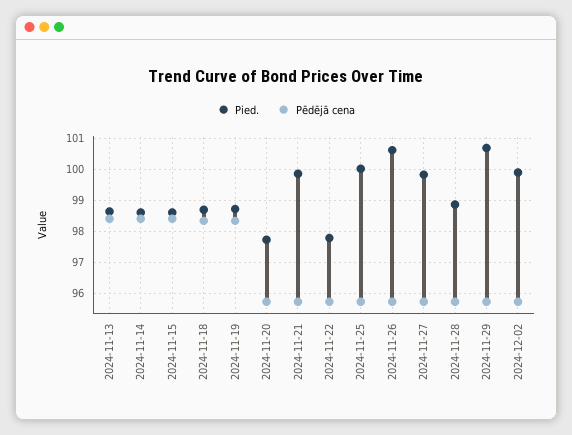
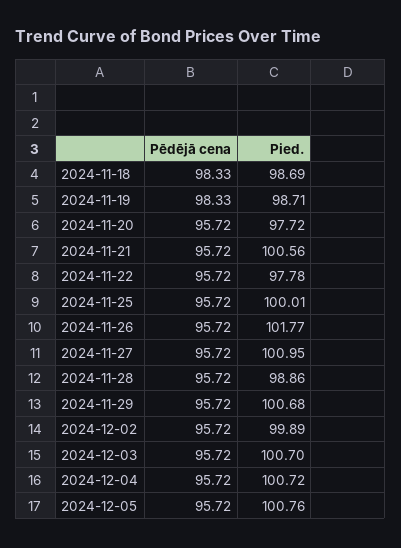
Pied., 2024-11-13: 98.6 -> none
Pēdējā cena, 2024-11-13: 98.4 -> none
Pied., 2024-11-14: 98.6 -> none
Pēdējā cena, 2024-11-14: 98.4 -> none
Pied., 2024-11-15: 98.6 -> none
Pēdējā cena, 2024-11-15: 98.4 -> none
Pied., 2024-11-21: 99.8 -> 100.56
Pied., 2024-11-26: 100.6 -> 101.77
Pied., 2024-11-27: 99.8 -> 100.95
Pēdējā cena, 2024-12-03: none -> 95.72
Pied., 2024-12-03: none -> 100.7
Pēdējā cena, 2024-12-04: none -> 95.72
Pied., 2024-12-04: none -> 100.72
Pēdējā cena, 2024-12-05: none -> 95.72
Pied., 2024-12-05: none -> 100.76

